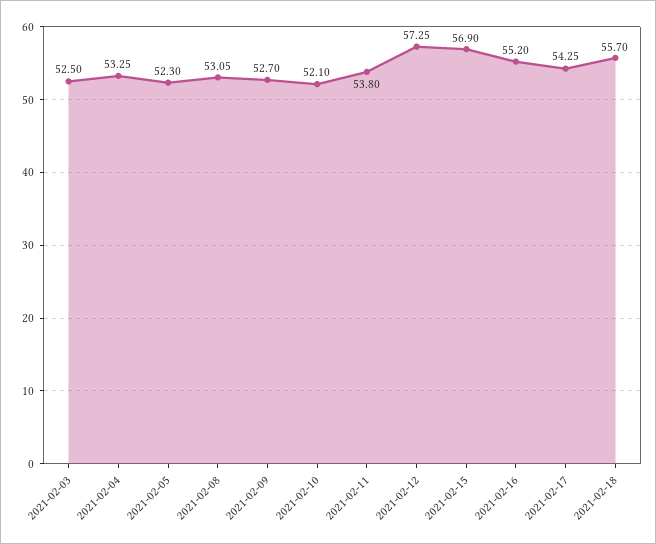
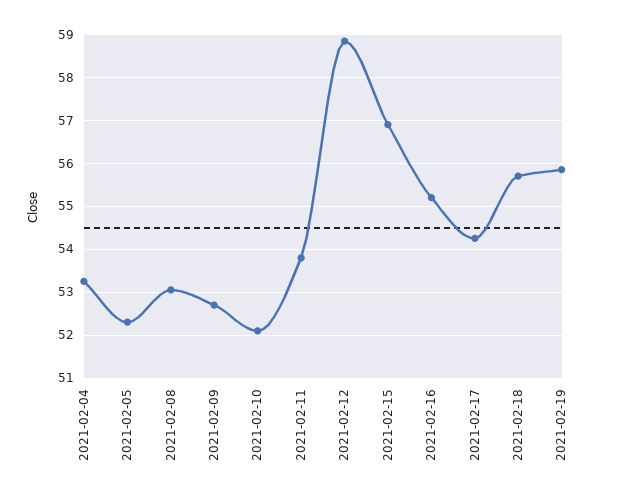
2021-02-03: 52.5 -> none
2021-02-12: 57.25 -> 58.8
2021-02-19: none -> 55.8

